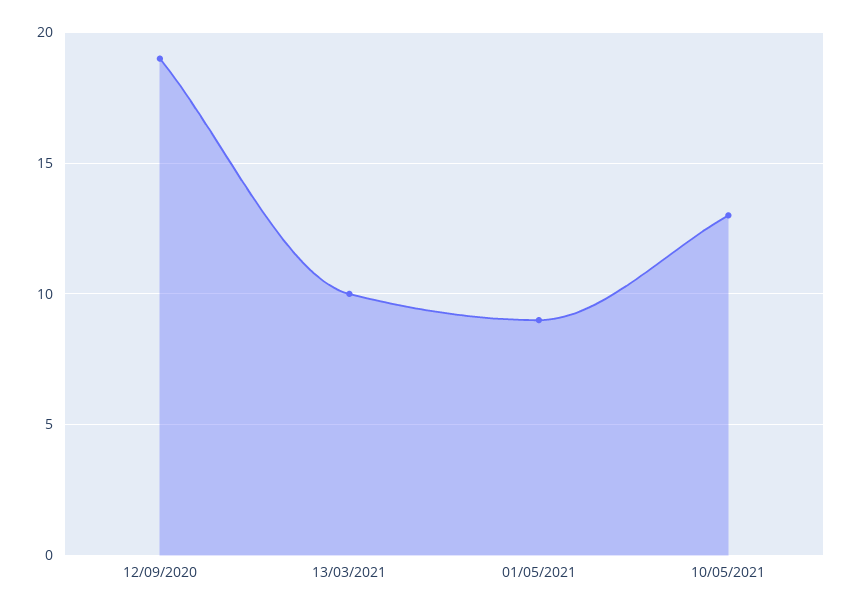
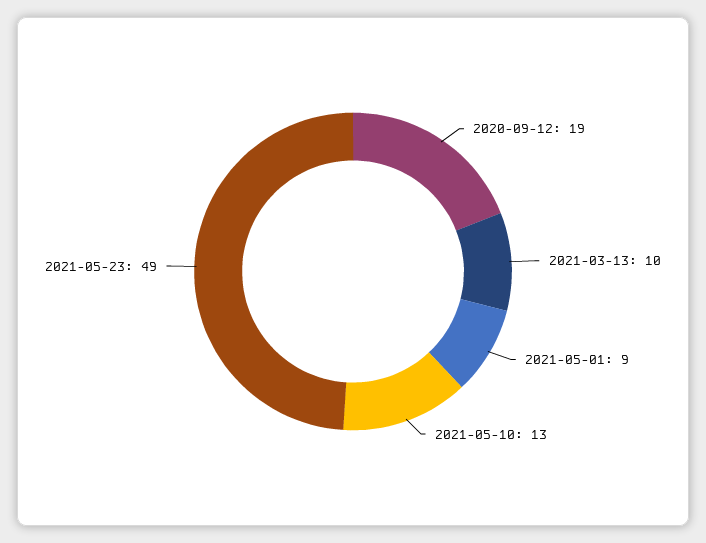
2021-05-23: none -> 49

